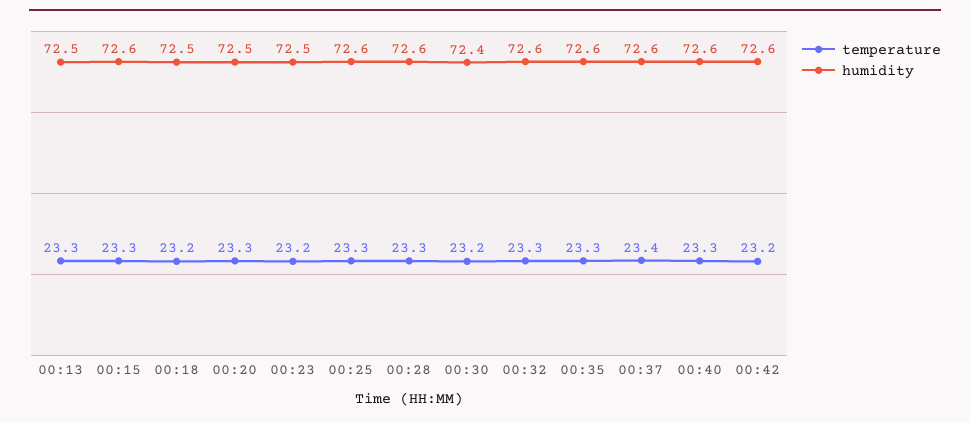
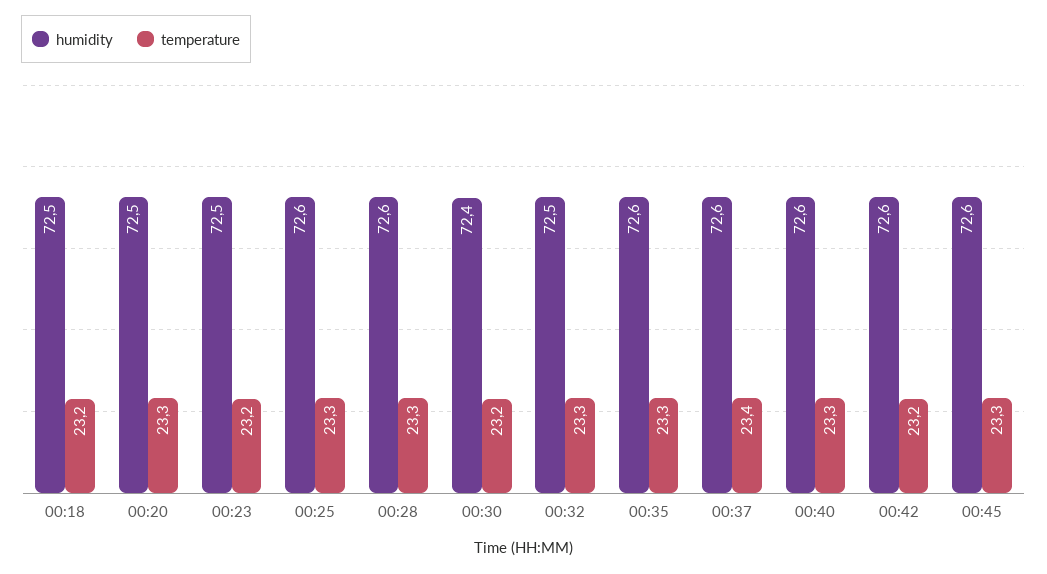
temperature, 00:13: 23.3 -> none
humidity, 00:13: 72.5 -> none
temperature, 00:15: 23.3 -> none
humidity, 00:15: 72.6 -> none
humidity, 00:32: 72.6 -> 72.5
humidity, 00:45: none -> 72.6
temperature, 00:45: none -> 23.3

